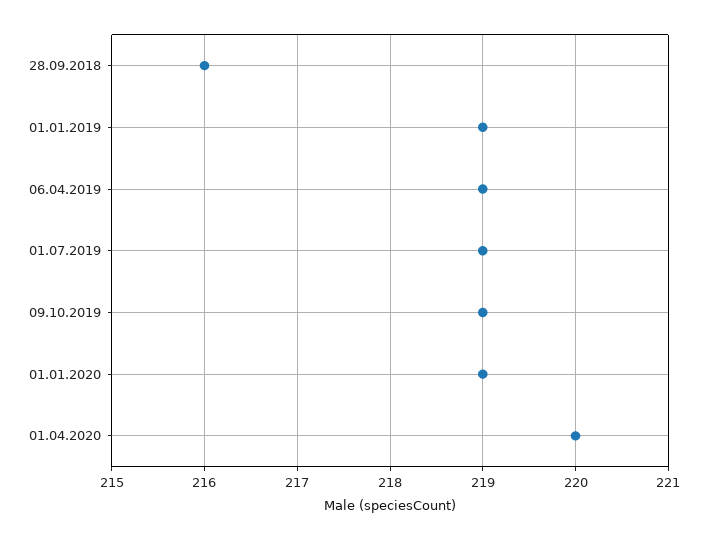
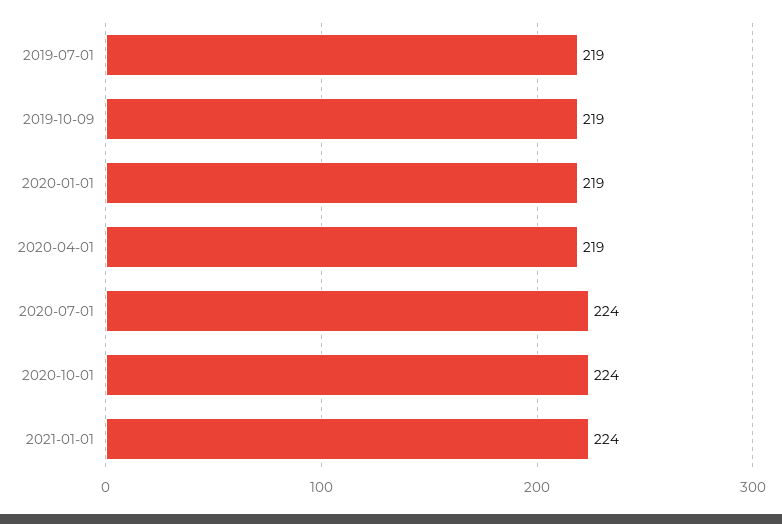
28.09.2018: 216 -> none
01.01.2019: 219 -> none
06.04.2019: 219 -> none
01.04.2020: 220 -> 219
2020-07-01: none -> 224
2020-10-01: none -> 224
2021-01-01: none -> 224

